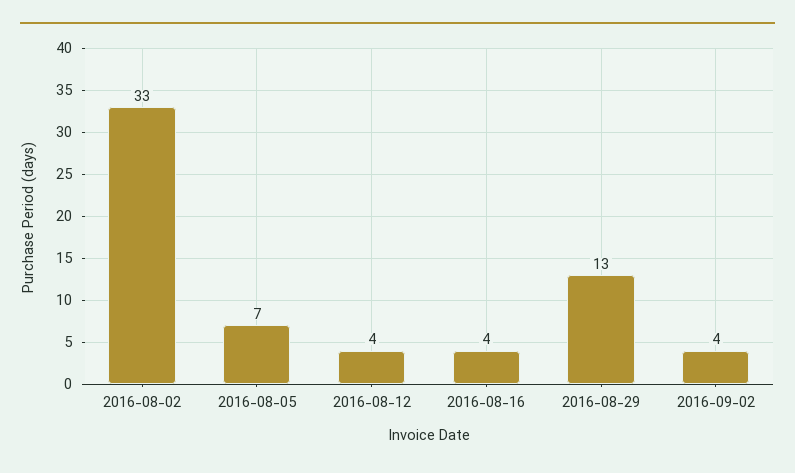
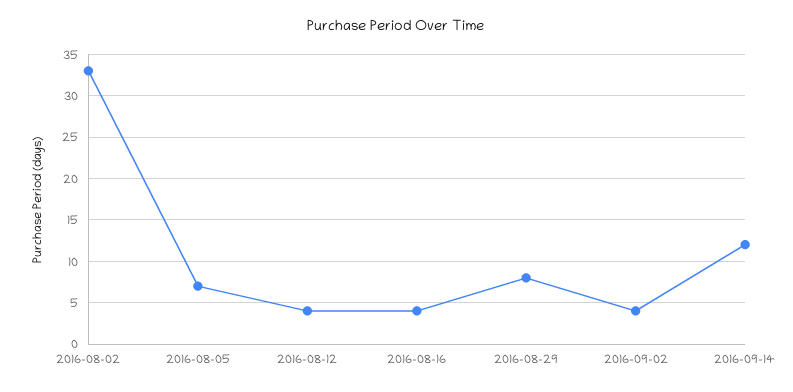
2016-08-29: 13 -> 8
2016-09-14: none -> 12

